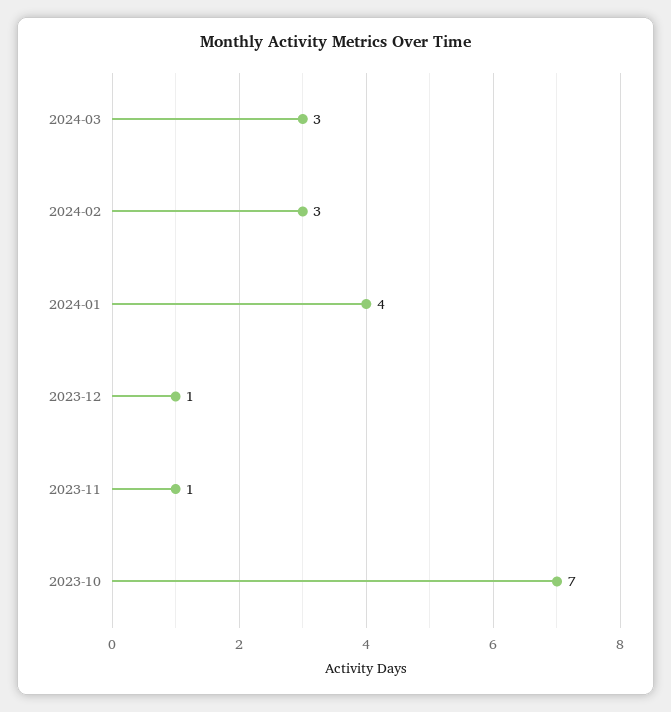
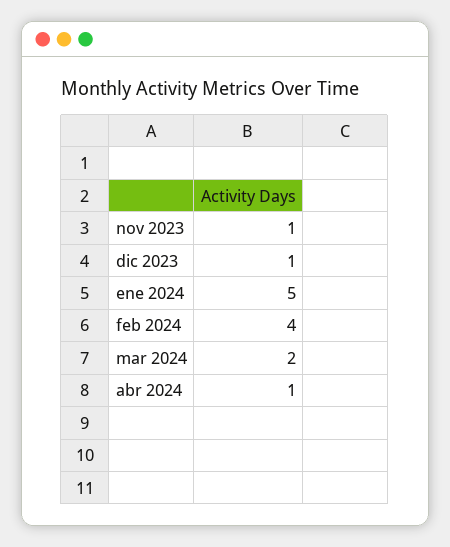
2024-03: 3 -> 2
2024-02: 3 -> 4
2024-01: 4 -> 5
2023-10: 7 -> none
abr 2024: none -> 1

